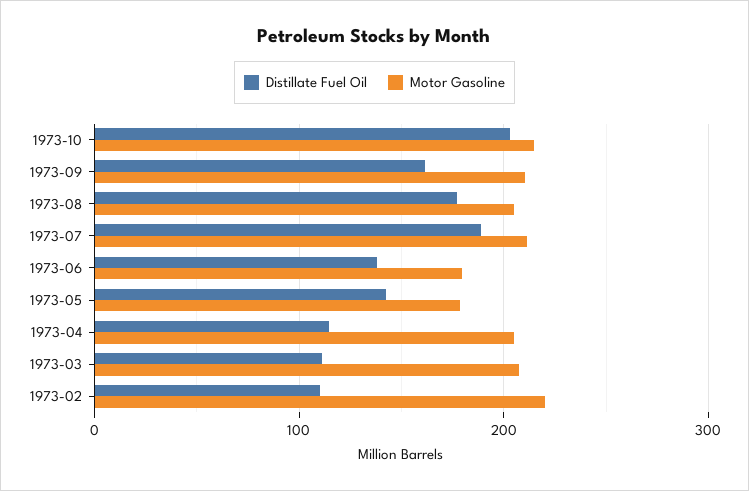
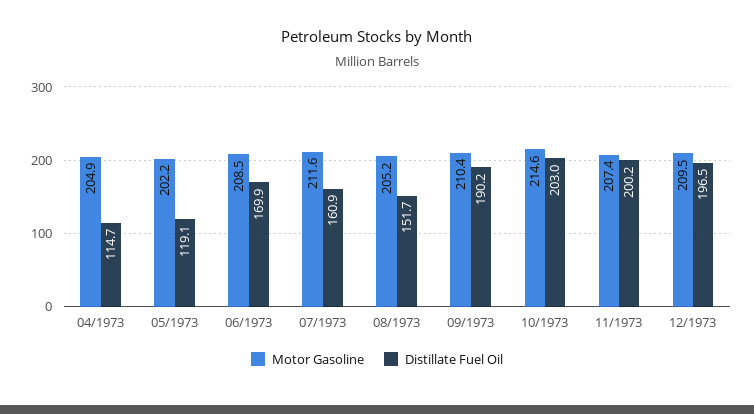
Distillate Fuel Oil, 1973-09: 160 -> 190.2
Distillate Fuel Oil, 1973-08: 180 -> 151.7
Distillate Fuel Oil, 1973-07: 190 -> 160.9
Distillate Fuel Oil, 1973-06: 140 -> 169.9
Motor Gasoline, 1973-06: 180 -> 208.5
Distillate Fuel Oil, 1973-05: 140 -> 119.1
Motor Gasoline, 1973-05: 180 -> 202.2
Distillate Fuel Oil, 1973-03: 110 -> none
Motor Gasoline, 1973-03: 210 -> none
Distillate Fuel Oil, 1973-02: 110 -> none
Motor Gasoline, 1973-02: 220 -> none
Motor Gasoline, 11/1973: none -> 207.4
Distillate Fuel Oil, 11/1973: none -> 200.2
Motor Gasoline, 12/1973: none -> 209.5
Distillate Fuel Oil, 12/1973: none -> 196.5

